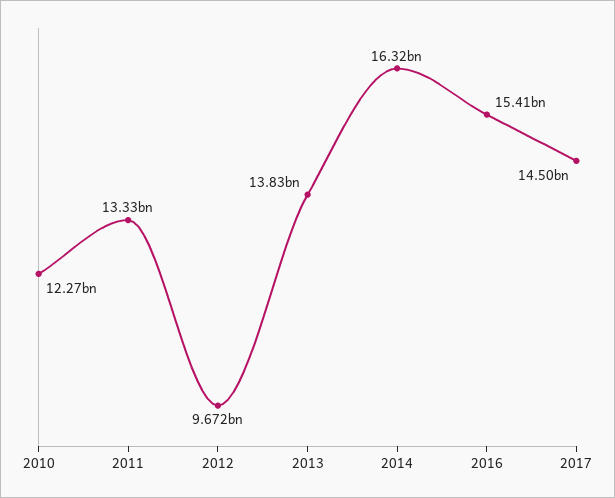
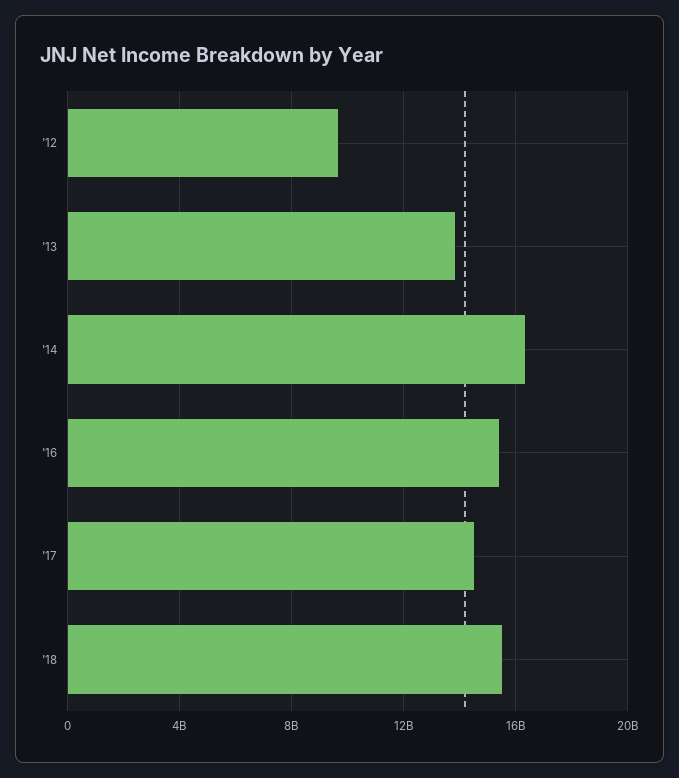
2010: 12270000000 -> none
2011: 13330000000 -> none
'18: none -> 15500000000

